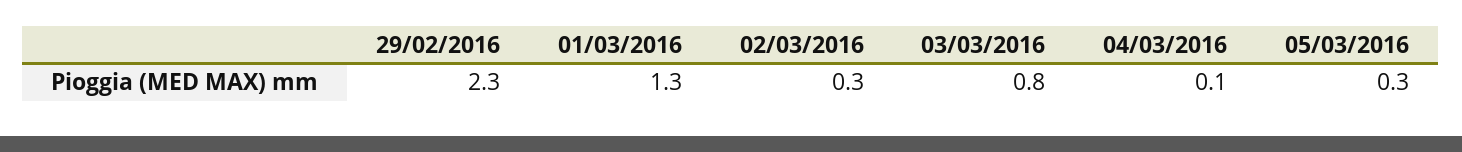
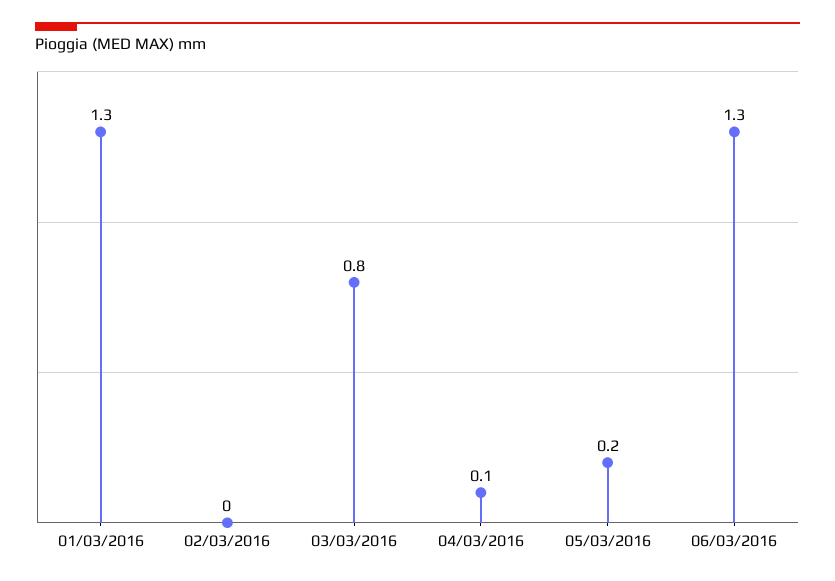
29/02/2016: 2.3 -> none
02/03/2016: 0.3 -> 0
05/03/2016: 0.3 -> 0.2
06/03/2016: none -> 1.3

